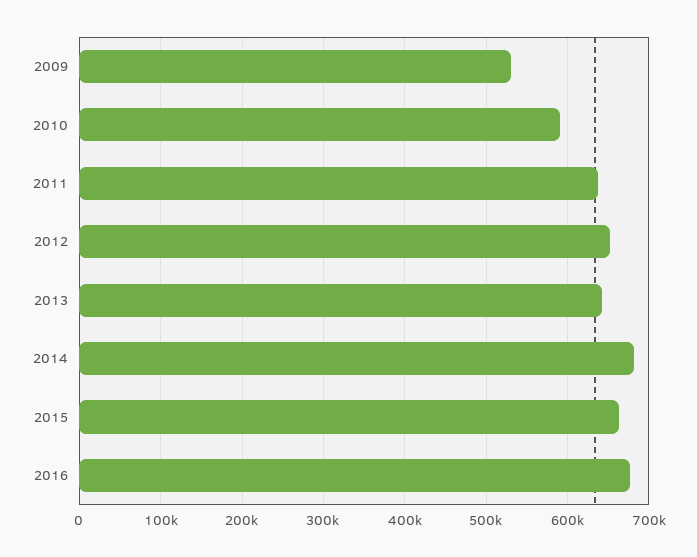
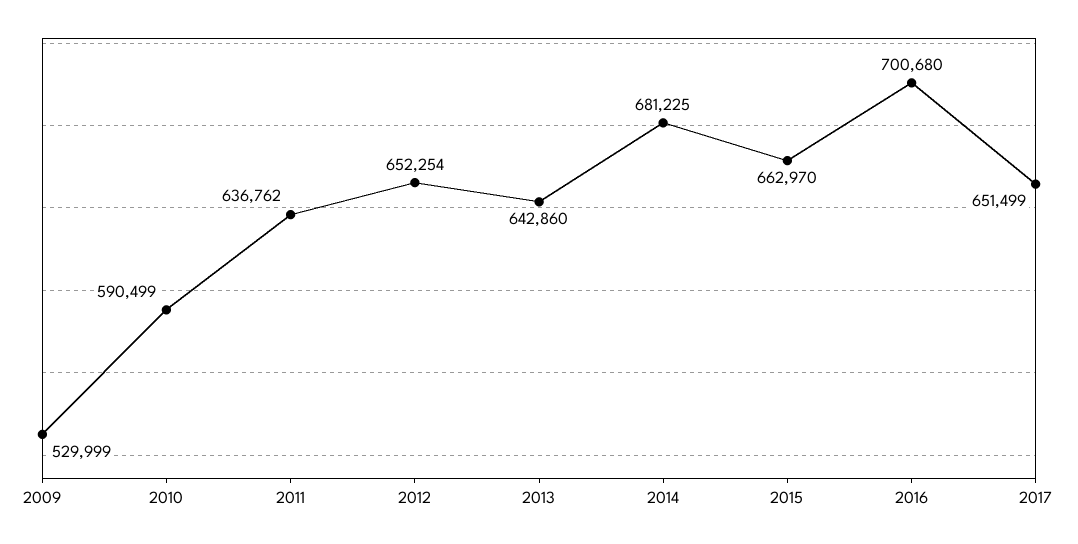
2016: 680000 -> 700680
2017: none -> 651499

